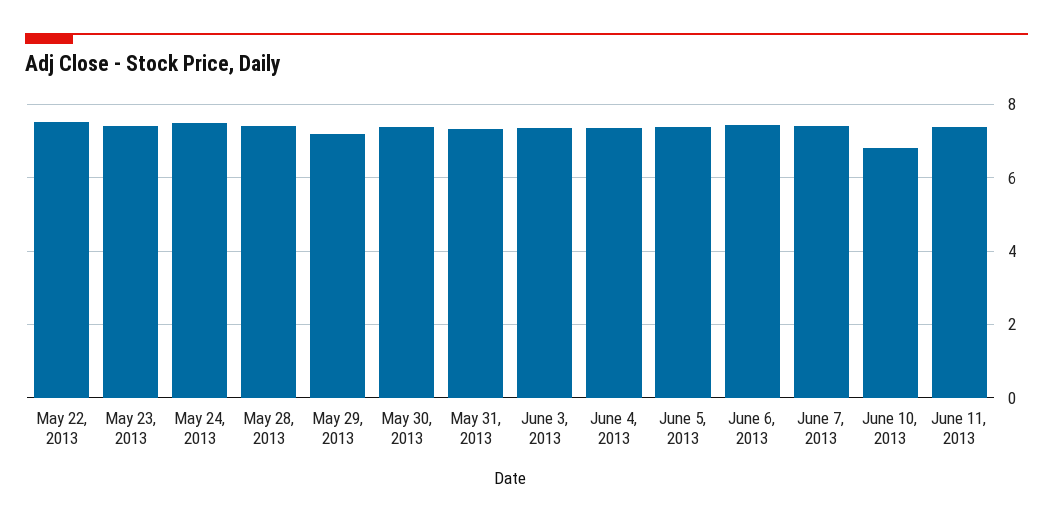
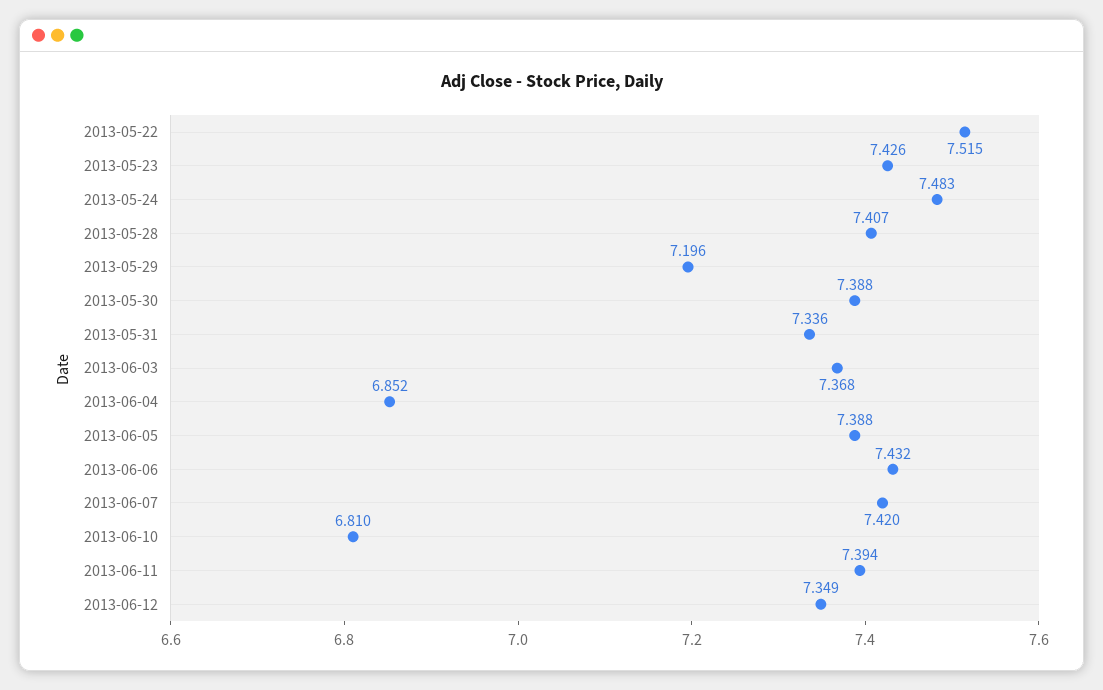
June 4, 2013: 7.4 -> 6.852
2013-06-12: none -> 7.349

